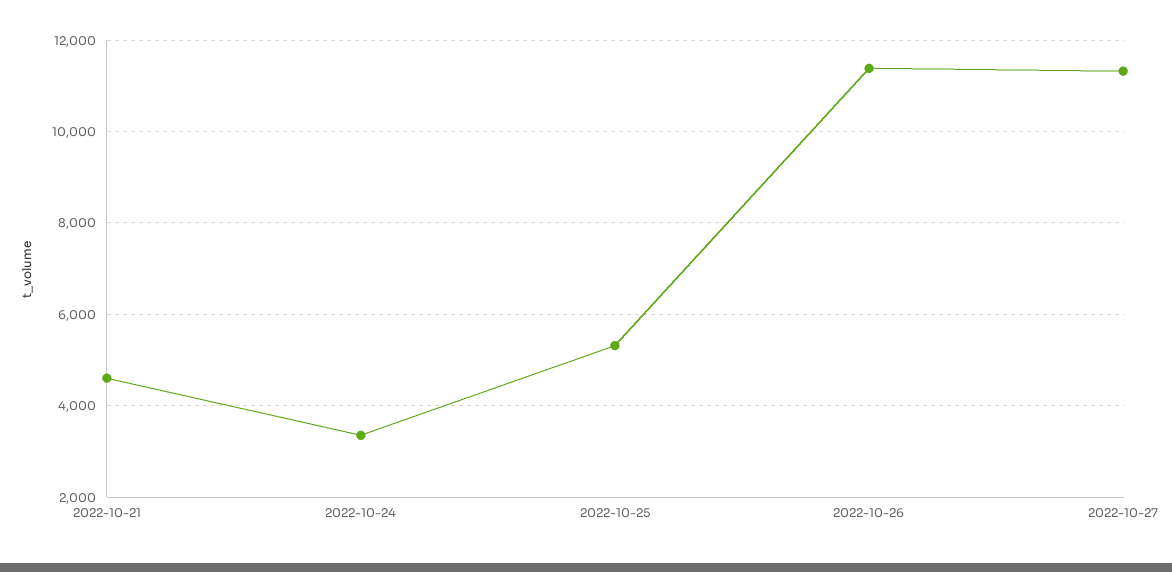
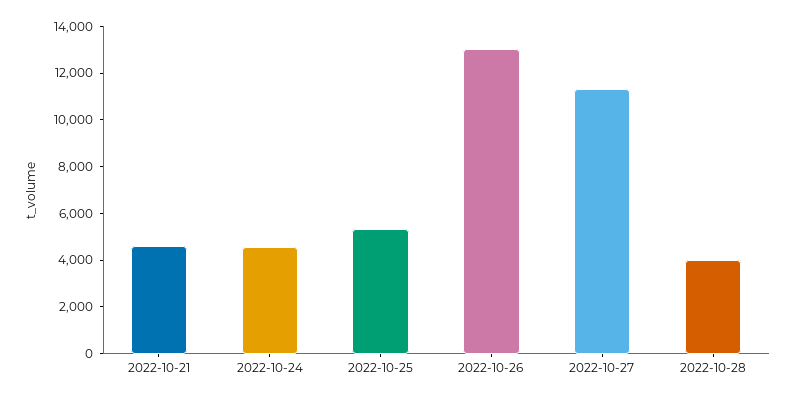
2022-10-24: 3400 -> 4500
2022-10-26: 11400 -> 13000
2022-10-28: none -> 4000

